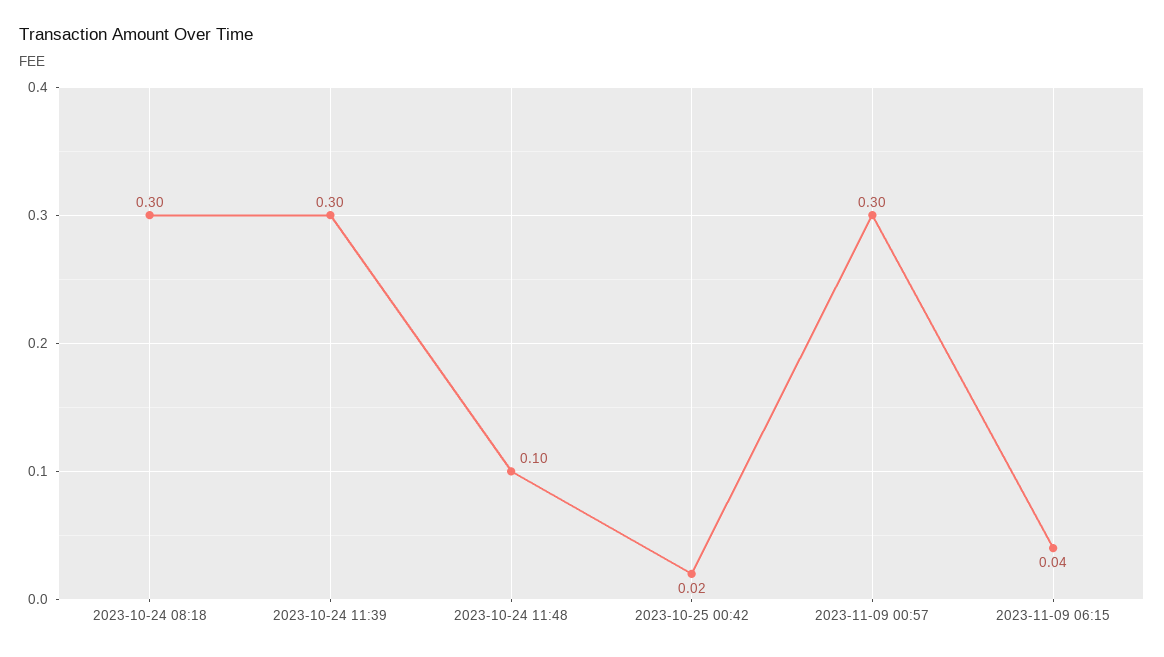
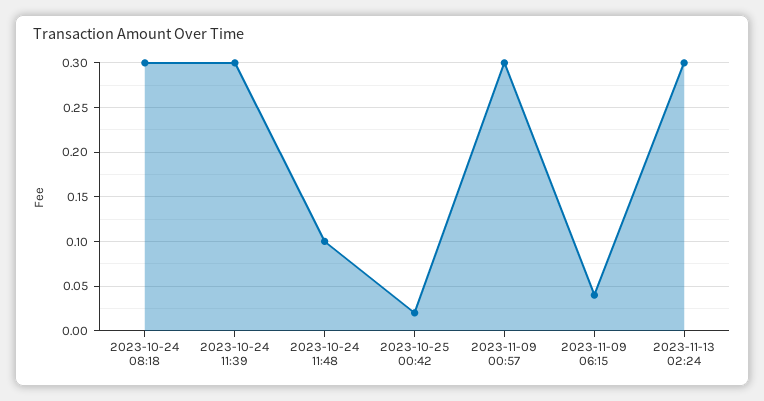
2023-11-13 02:24: none -> 0.3

